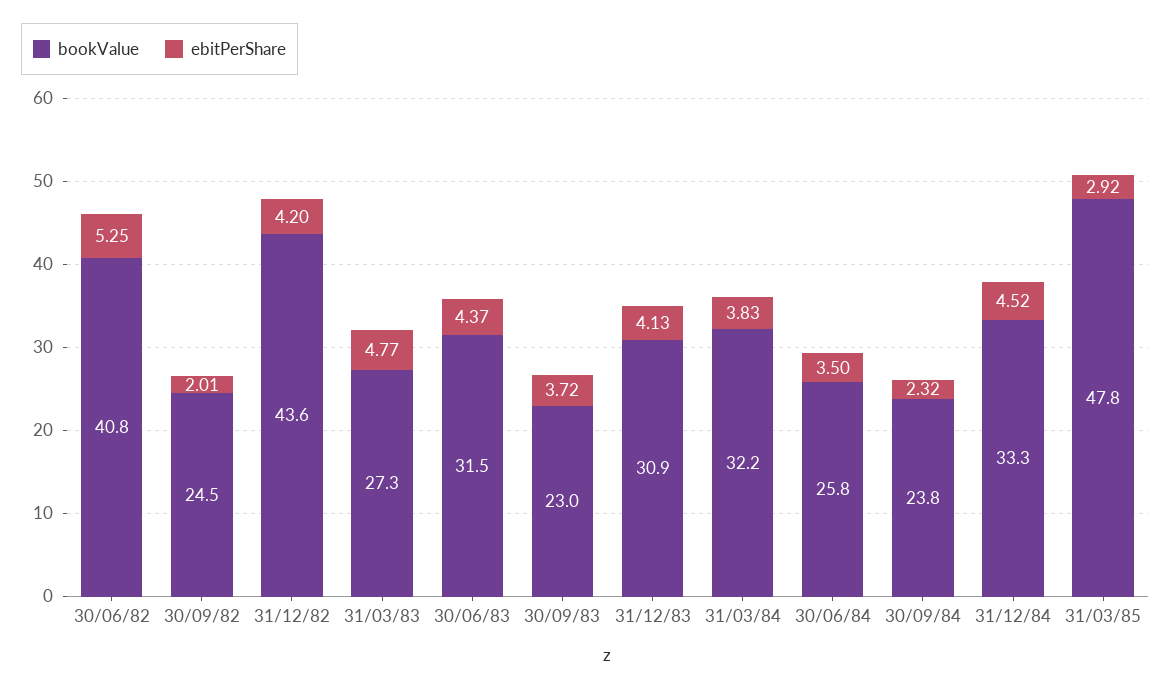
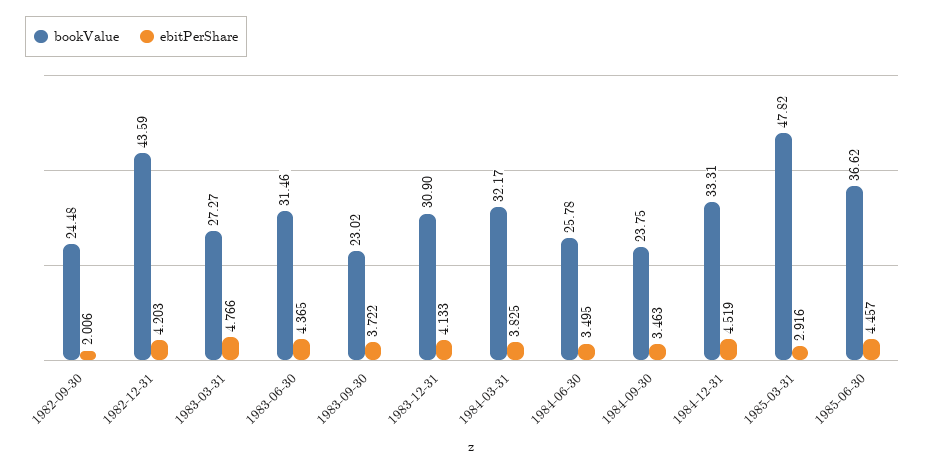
bookValue, 30/06/82: 40.8 -> none
ebitPerShare, 30/06/82: 5.25 -> none
ebitPerShare, 30/09/84: 2.32 -> 3.463
bookValue, 1985-06-30: none -> 36.62
ebitPerShare, 1985-06-30: none -> 4.457

